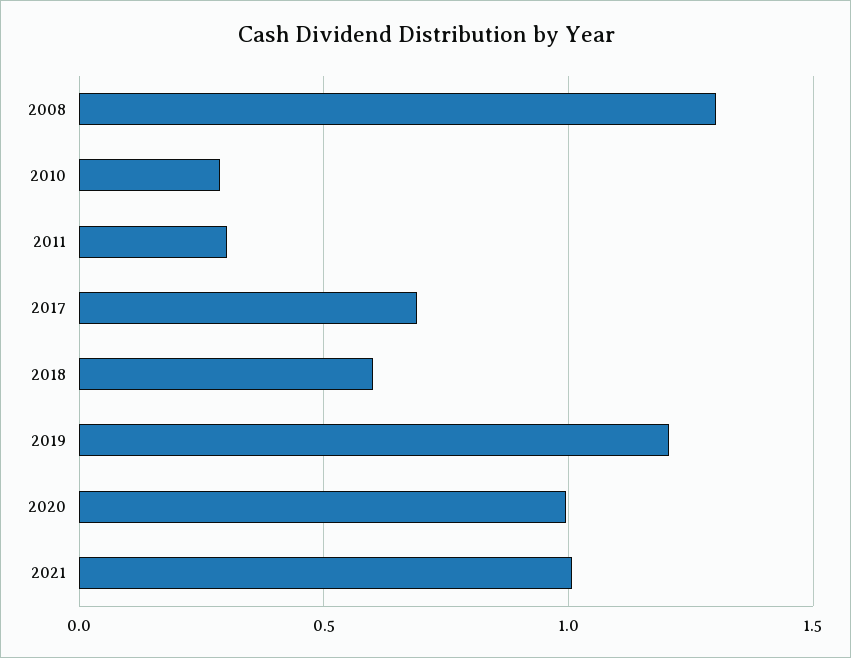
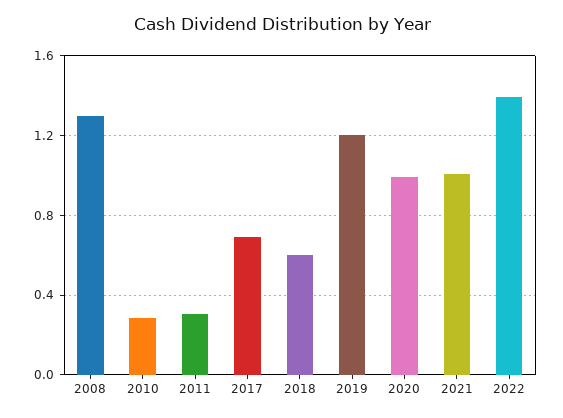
2022: none -> 1.4

